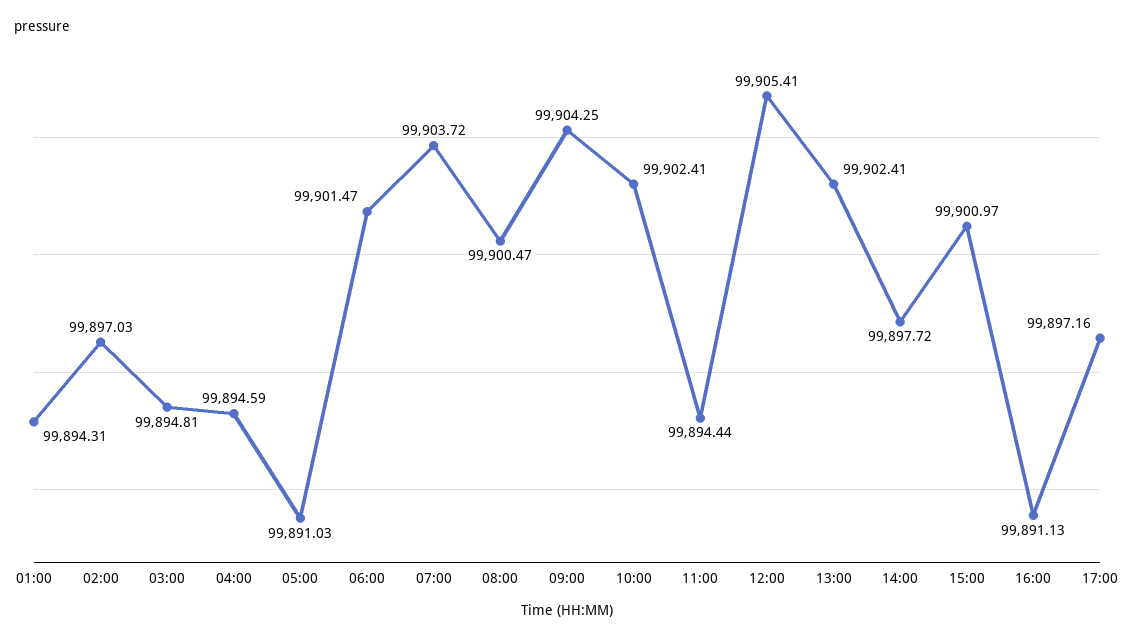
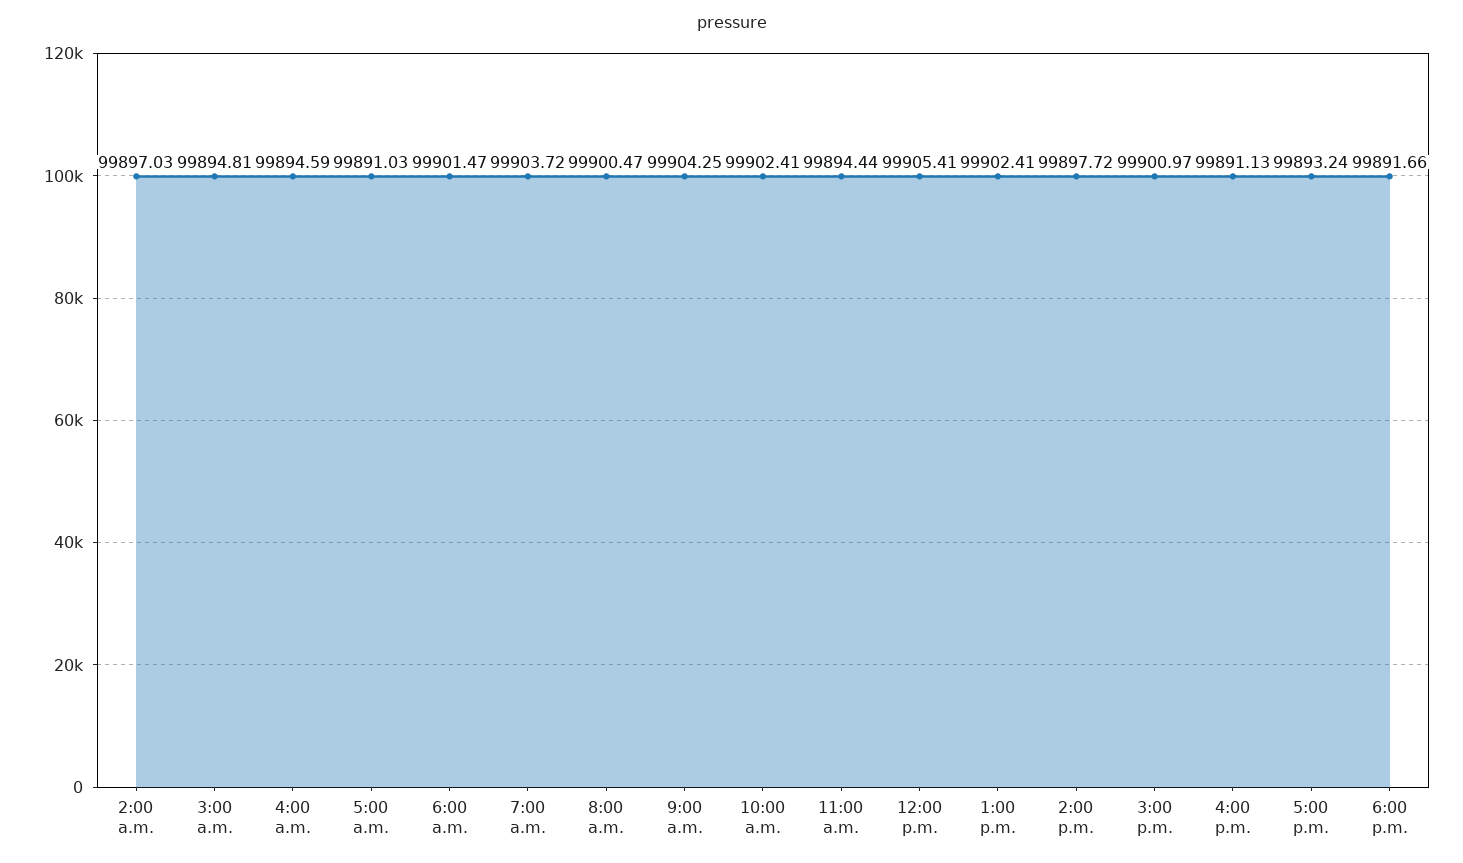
01:00: 99894.31 -> none
17:00: 99897.16 -> 99893.24
6:00 p.m.: none -> 99891.66

